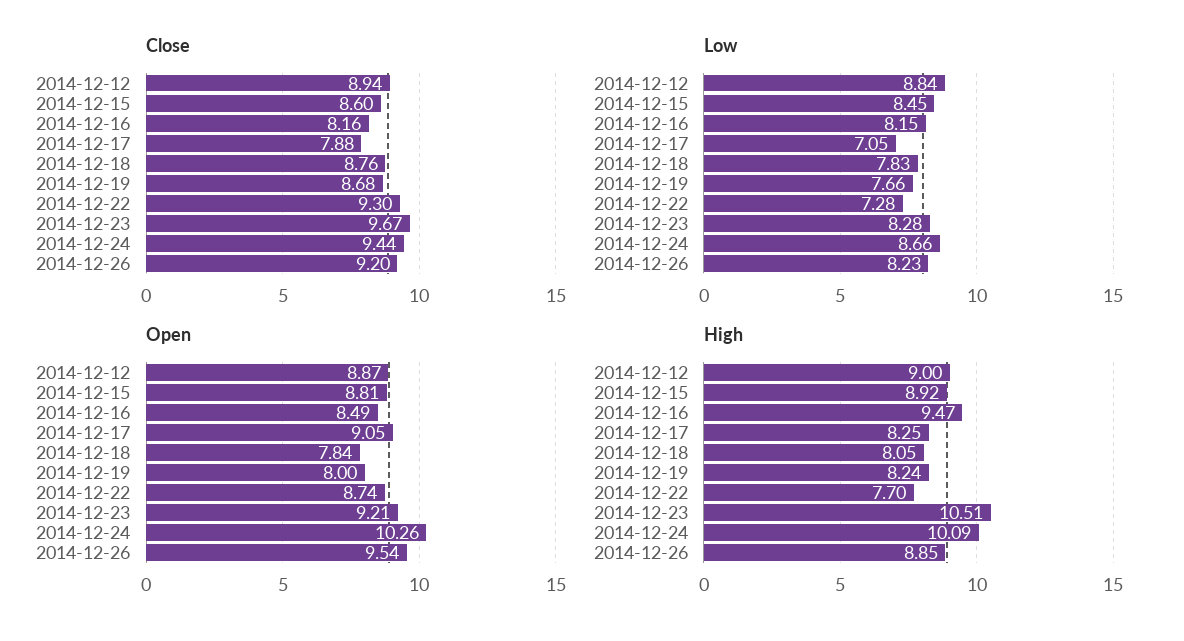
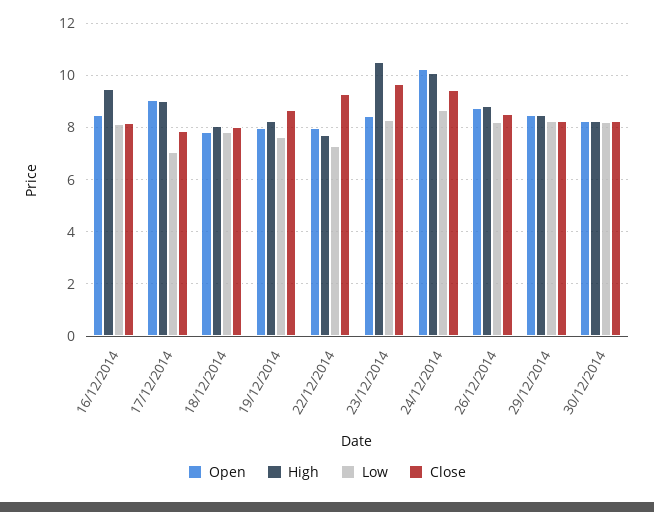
Close, 2014-12-12: 8.94 -> none
Close, 2014-12-15: 8.6 -> none
Close, 2014-12-18: 8.76 -> 8
Close, 2014-12-26: 9.2 -> 8.5
Low, 2014-12-12: 8.84 -> none
Low, 2014-12-15: 8.45 -> none
Open, 2014-12-12: 8.87 -> none
Open, 2014-12-15: 8.81 -> none
Open, 2014-12-22: 8.74 -> 8
Open, 2014-12-23: 9.21 -> 8.5
Open, 2014-12-26: 9.54 -> 8.75
High, 2014-12-12: 9 -> none
High, 2014-12-15: 8.92 -> none
High, 2014-12-17: 8.25 -> 9
Open, 29/12/2014: none -> 8.5
High, 29/12/2014: none -> 8.5
Low, 29/12/2014: none -> 8.25
Close, 29/12/2014: none -> 8.25
Open, 30/12/2014: none -> 8.25
High, 30/12/2014: none -> 8.25
Low, 30/12/2014: none -> 8.25
Close, 30/12/2014: none -> 8.25

